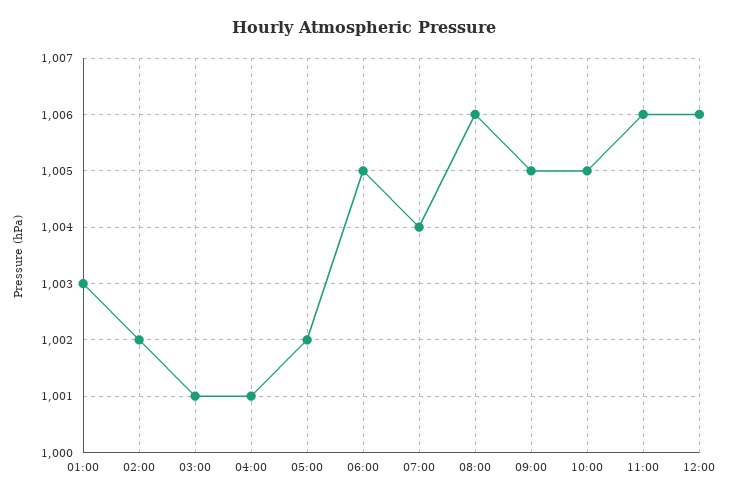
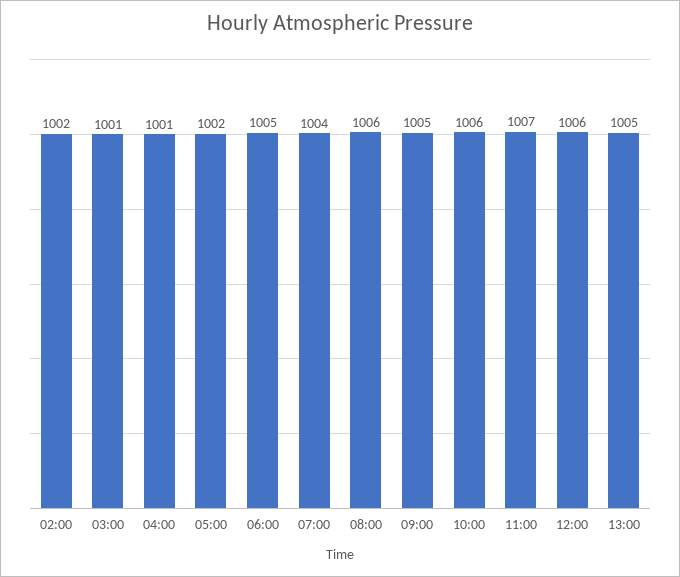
01:00: 1003 -> none
10:00: 1005 -> 1006
11:00: 1006 -> 1007
13:00: none -> 1005

